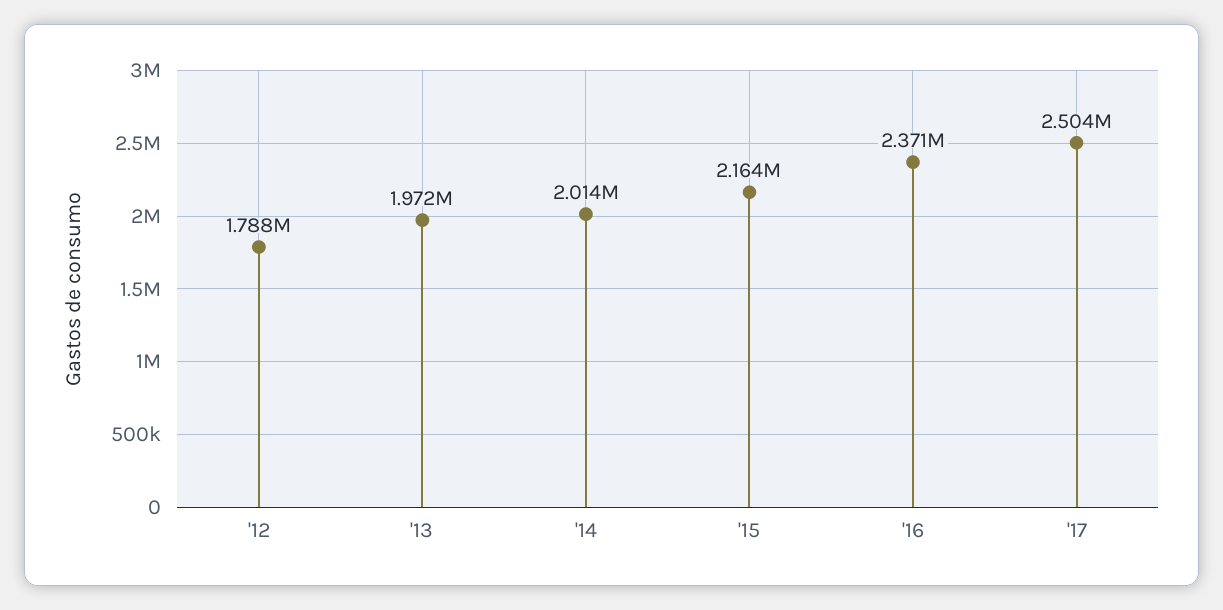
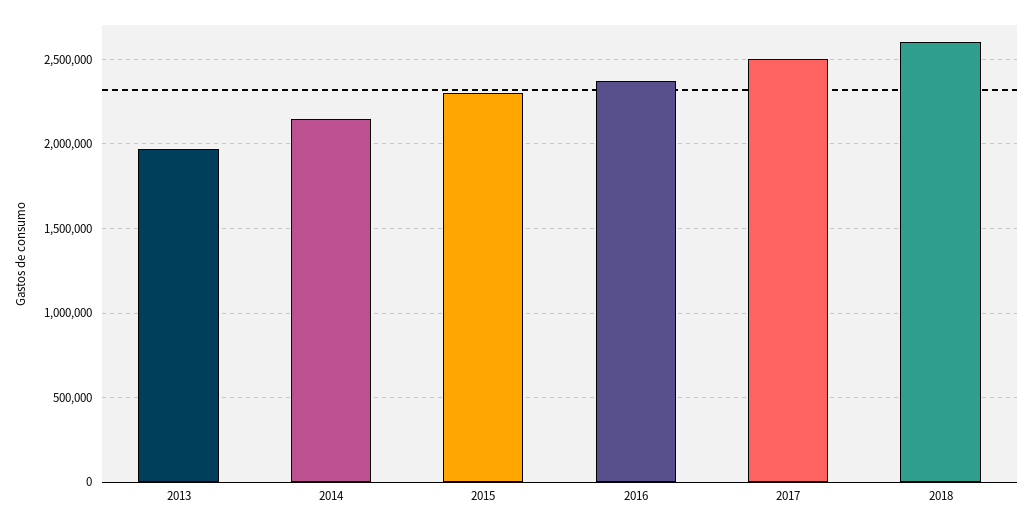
'12: 1788000 -> none
'14: 2014000 -> 2150000
'15: 2164000 -> 2300000
2018: none -> 2600000

